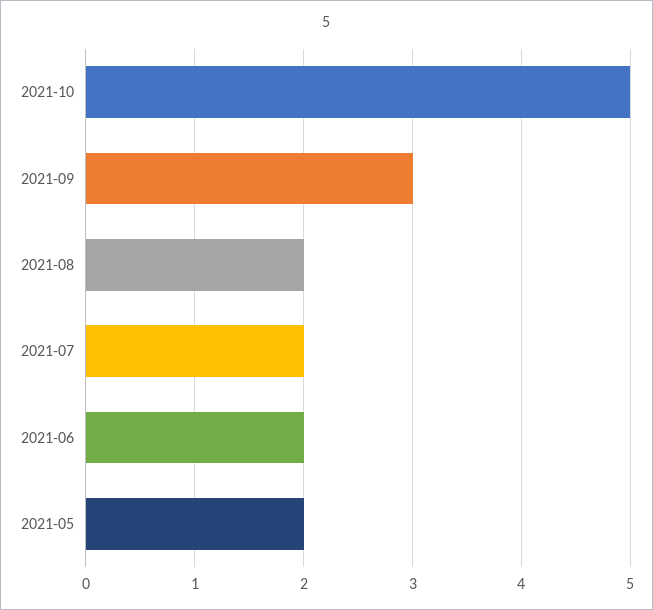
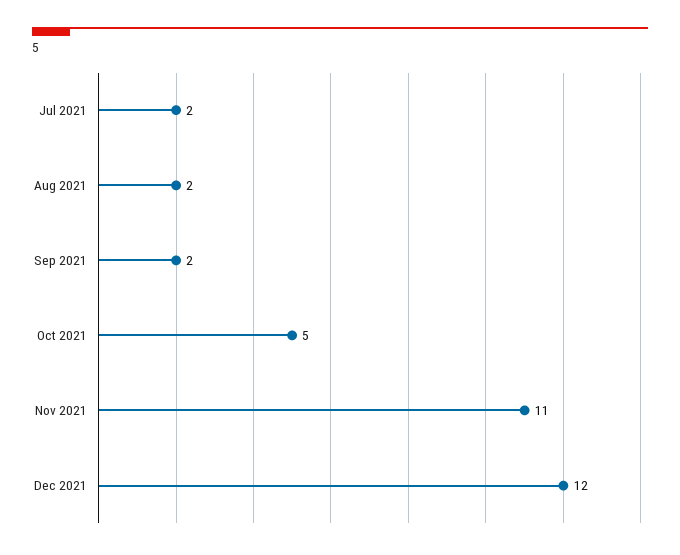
2021-09: 3 -> 2
2021-06: 2 -> none
2021-05: 2 -> none
Nov 2021: none -> 11
Dec 2021: none -> 12

